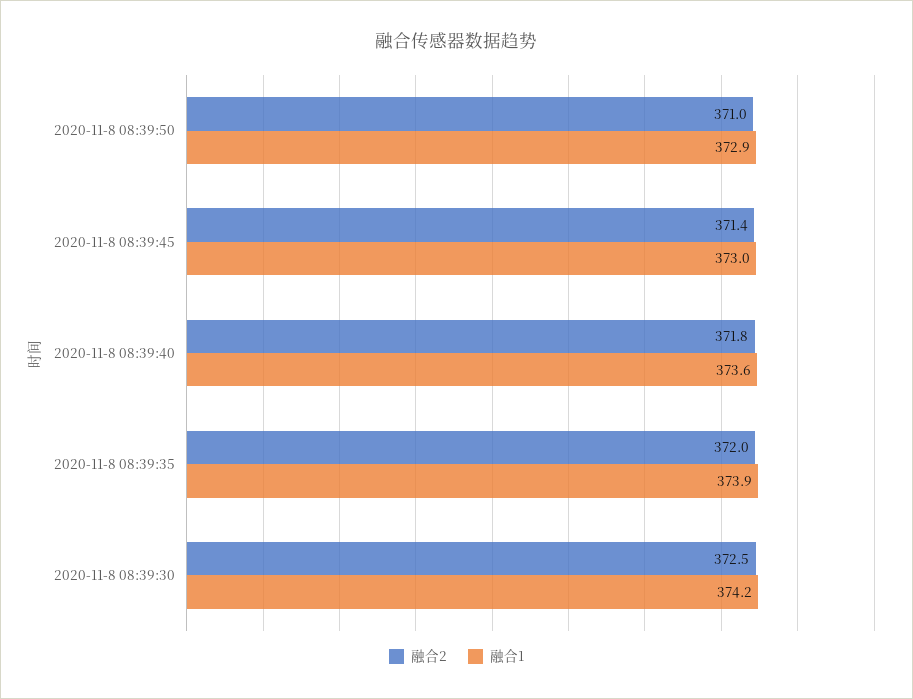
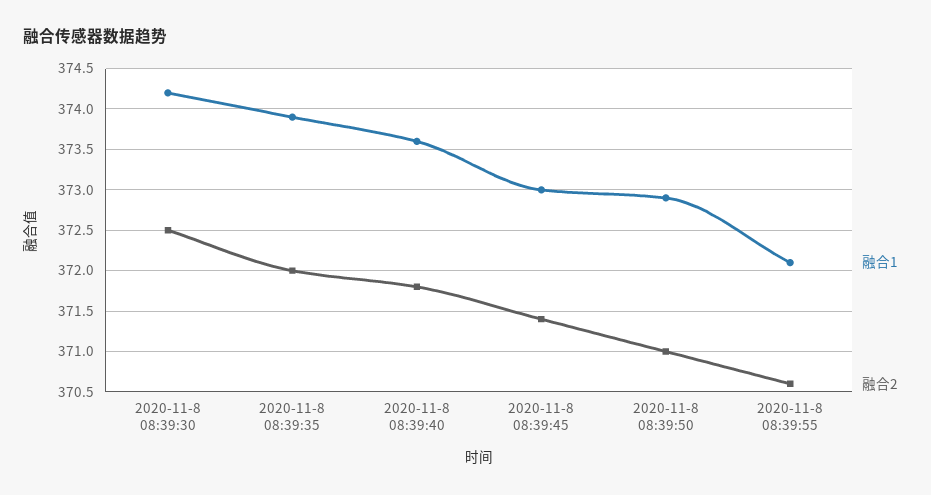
融合1, 2020-11-8 08:39:55: none -> 372.1
融合2, 2020-11-8 08:39:55: none -> 370.6

